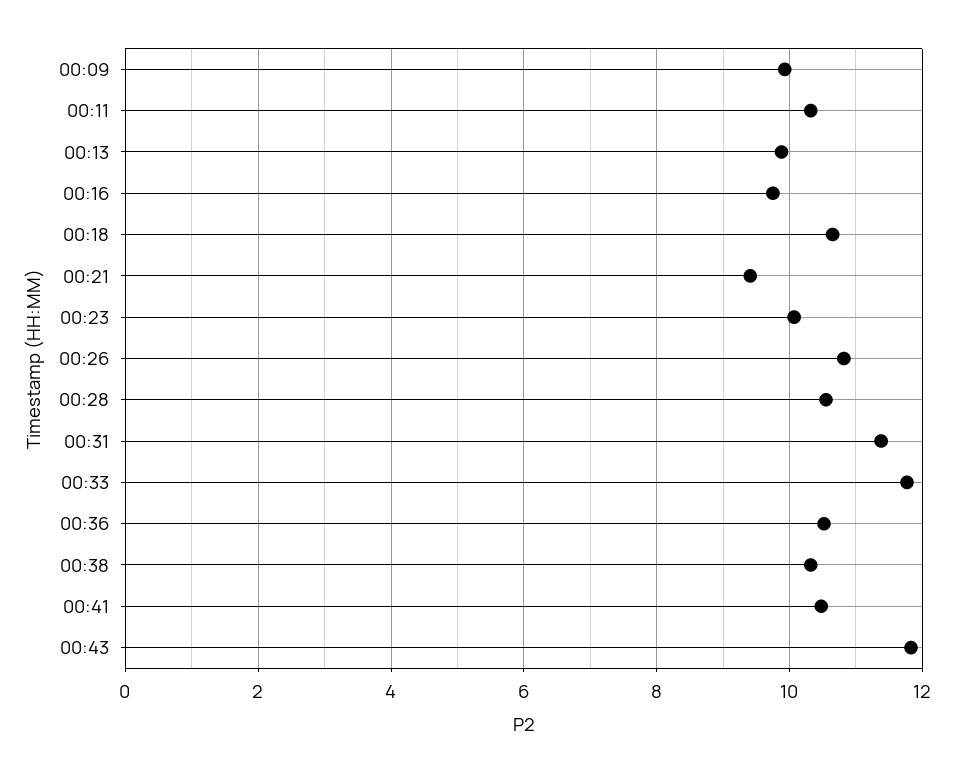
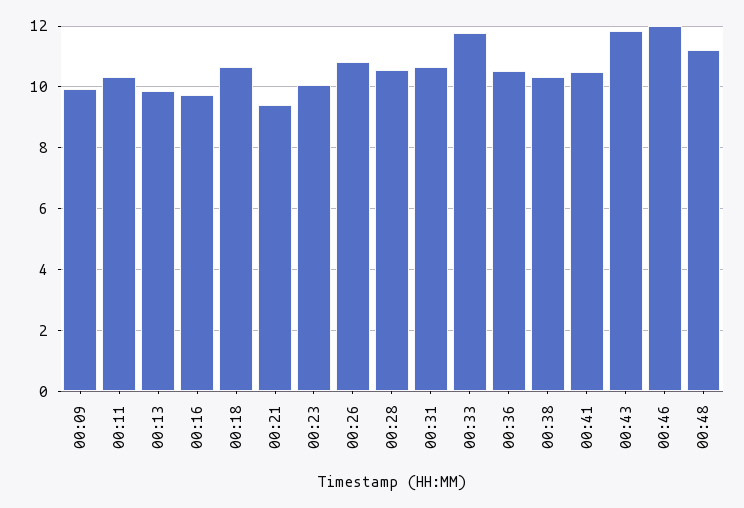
00:31: 11.4 -> 10.6
00:46: none -> 12
00:48: none -> 11.2

